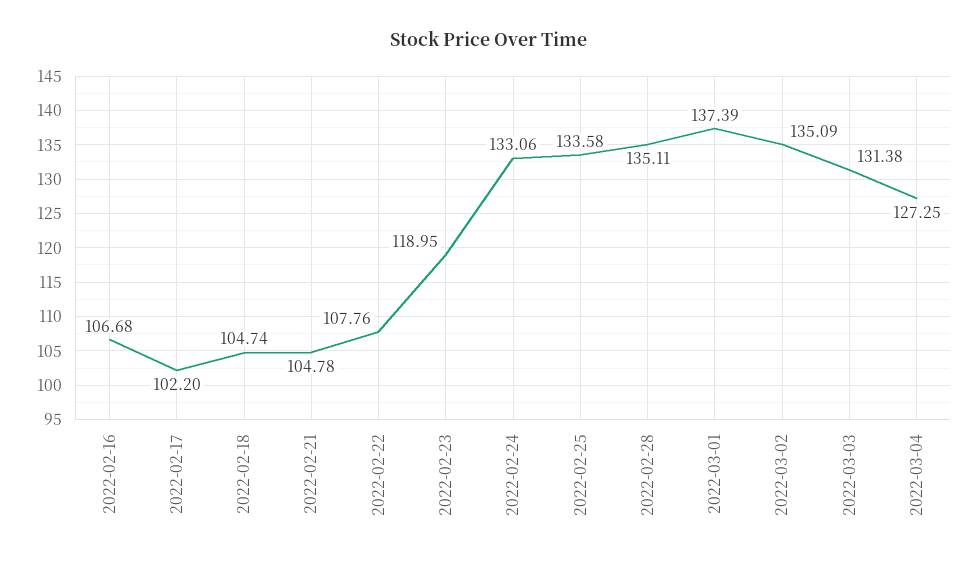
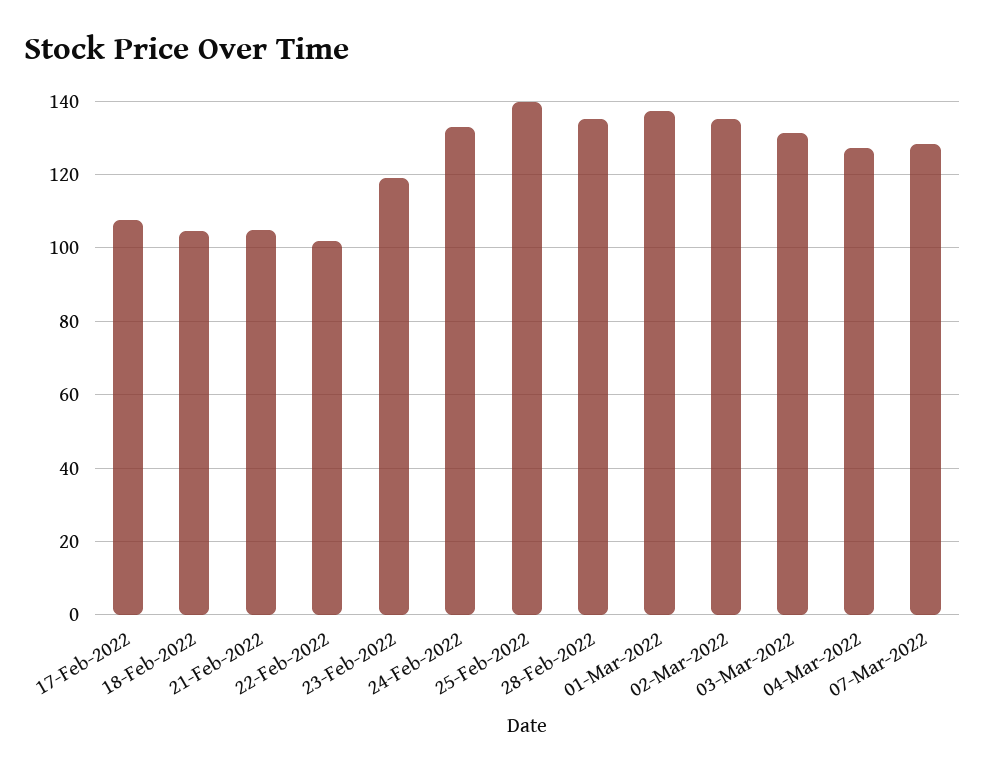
2022-02-16: 106.68 -> none
2022-02-17: 102.2 -> 108
2022-02-22: 107.76 -> 102
2022-02-25: 133.58 -> 140
07-Mar-2022: none -> 128

